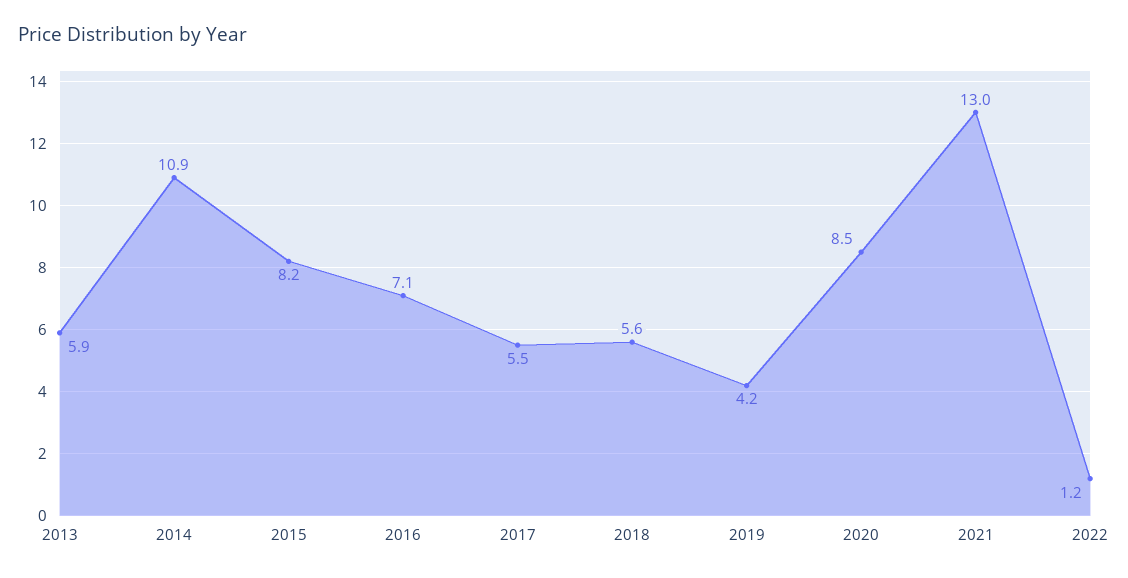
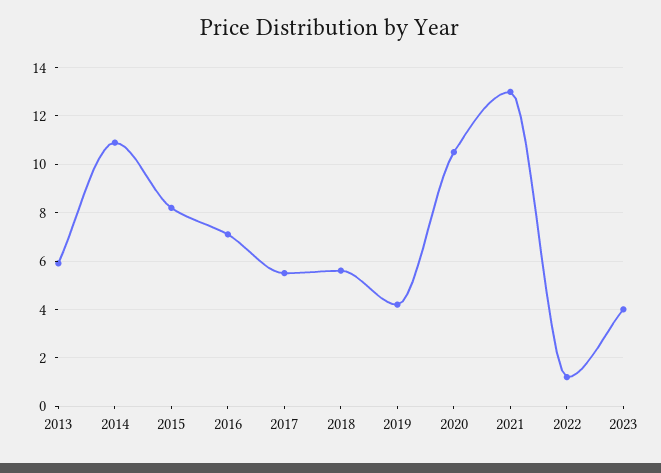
2020: 8.5 -> 10.5
2023: none -> 4

